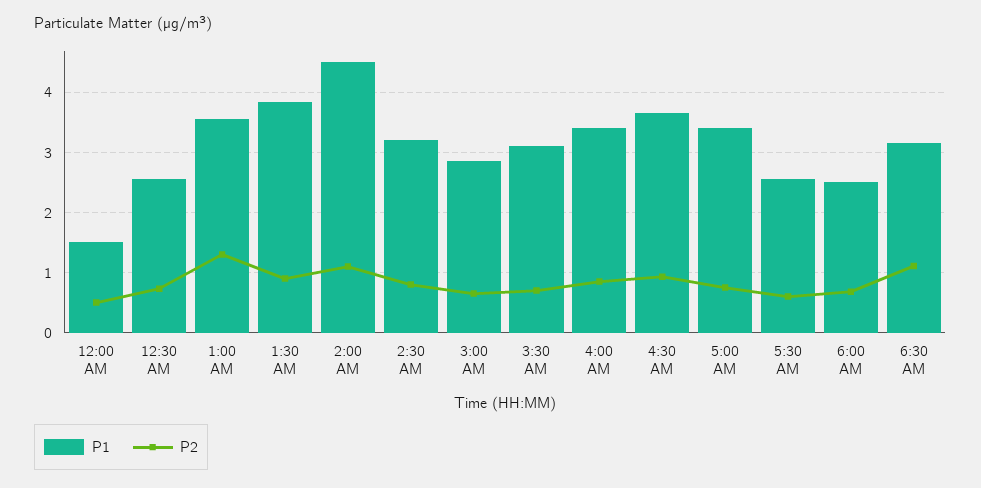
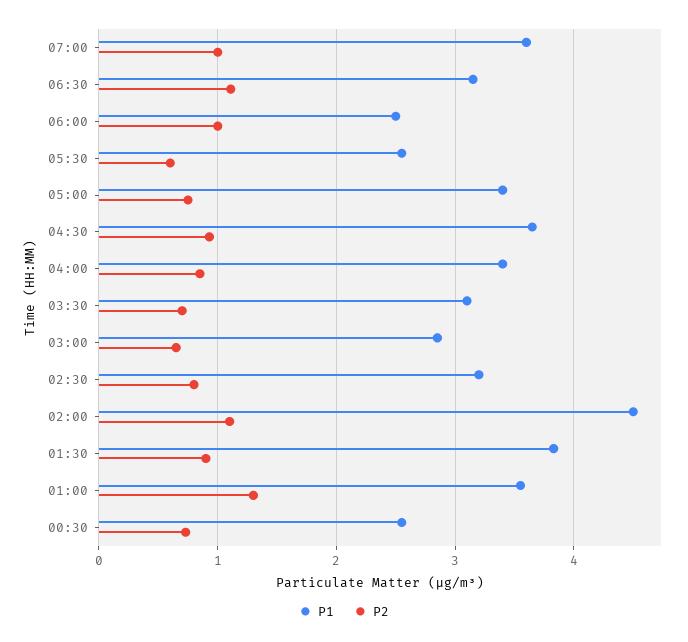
P1, 12:00 AM: 1.5 -> none
P2, 12:00 AM: 0.5 -> none
P2, 6:00 AM: 0.7 -> 1
P1, 07:00: none -> 3.6
P2, 07:00: none -> 1

